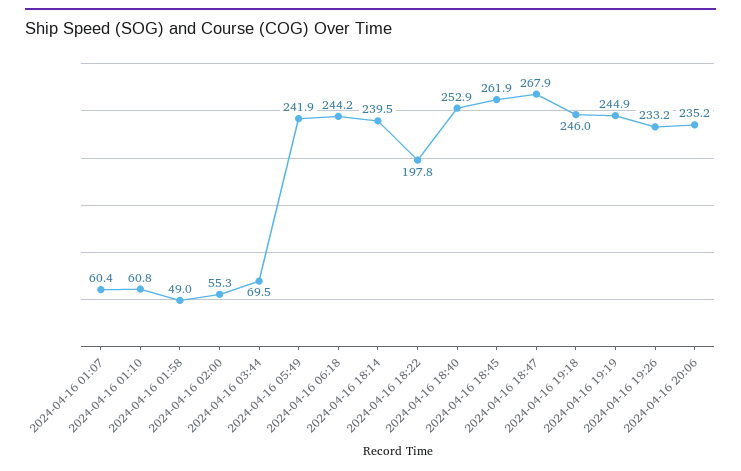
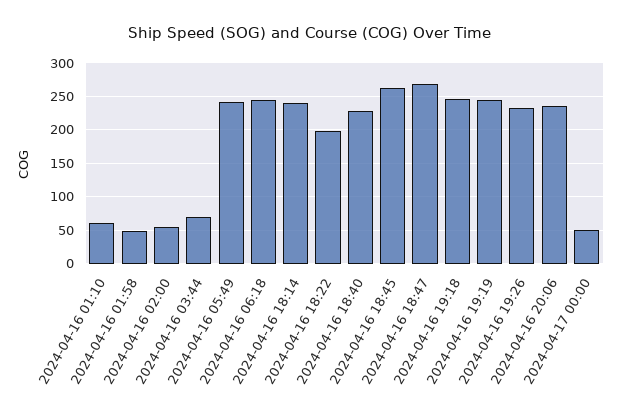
2024-04-16 01:07: 60.4 -> none
2024-04-16 18:40: 252.9 -> 230
2024-04-17 00:00: none -> 50

